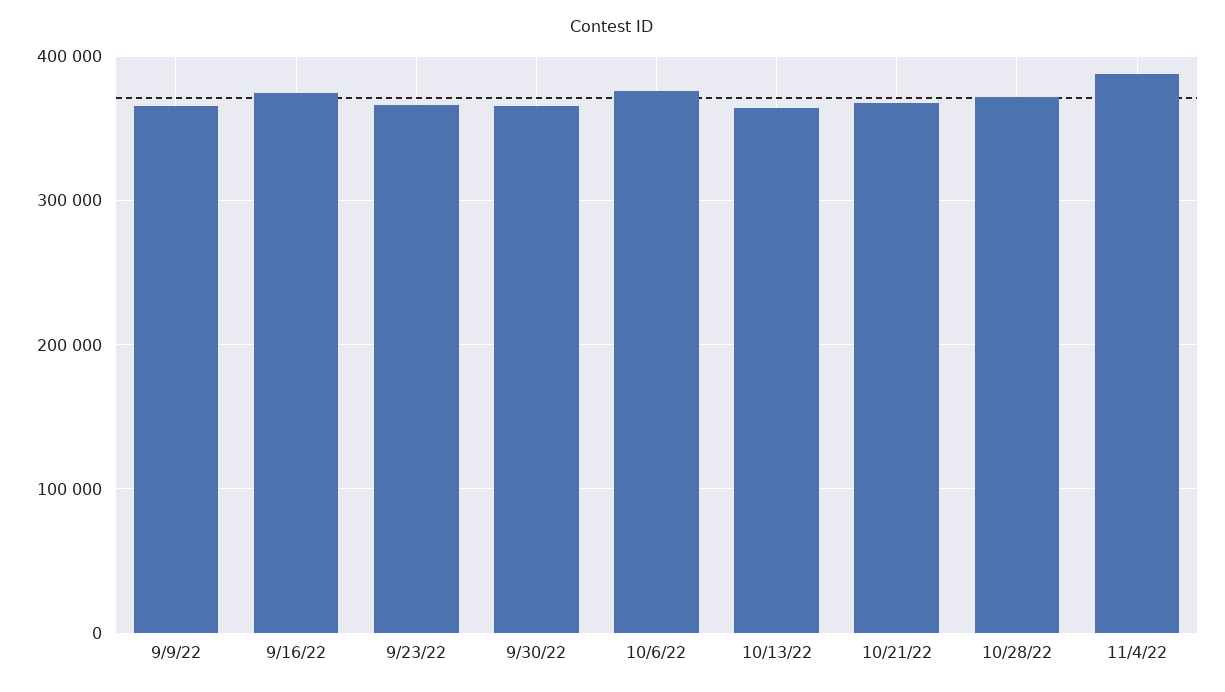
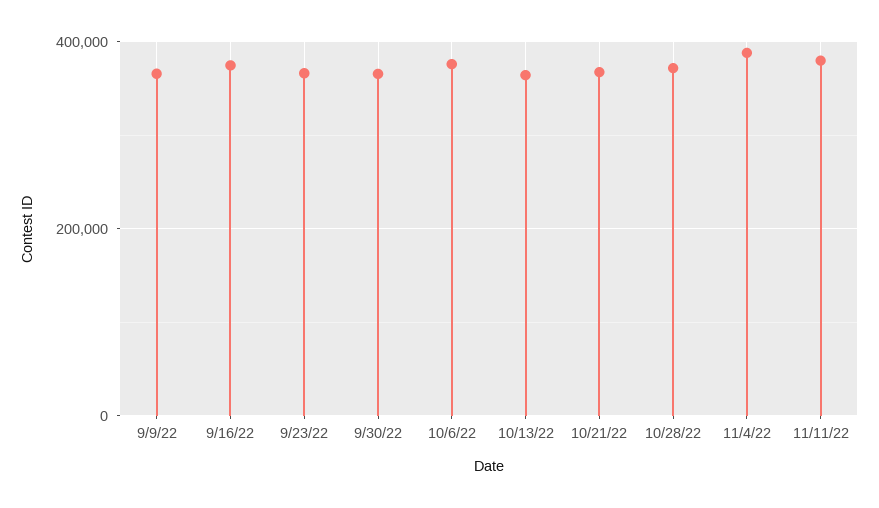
11/11/22: none -> 380000

